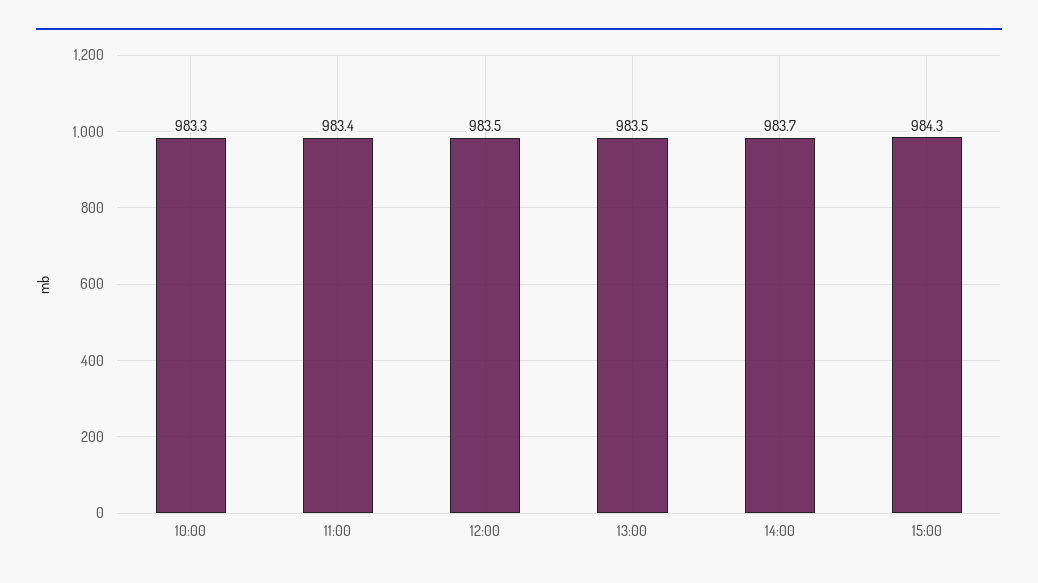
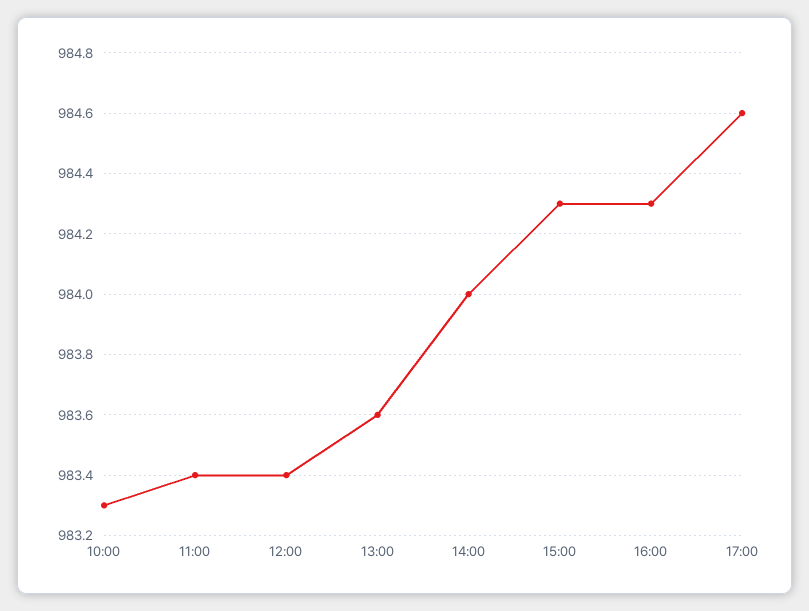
12:00: 983.5 -> 983.4
13:00: 983.5 -> 983.6
14:00: 983.7 -> 984
16:00: none -> 984.3
17:00: none -> 984.6

